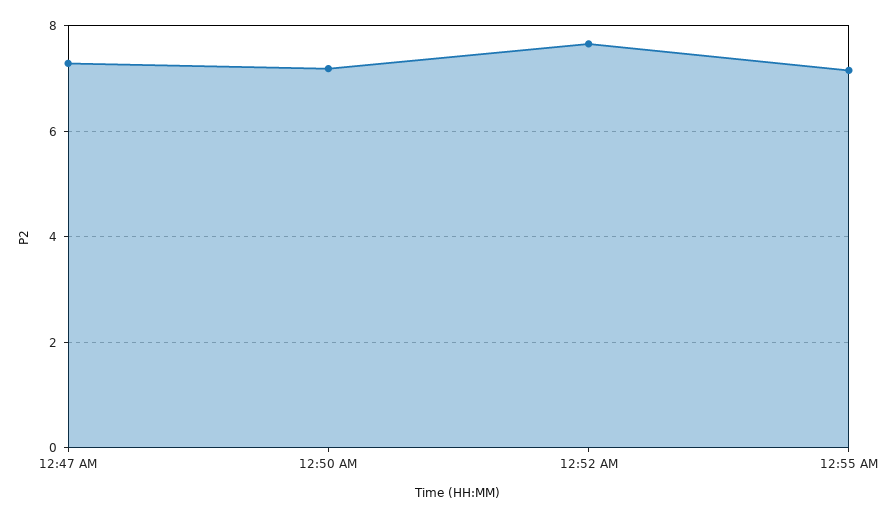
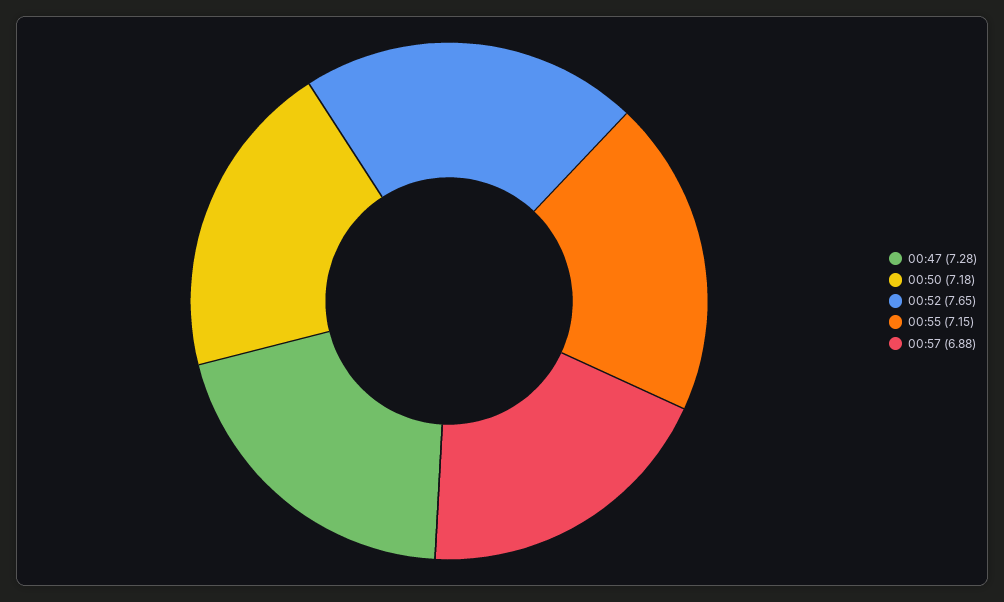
00:57: none -> 6.88

